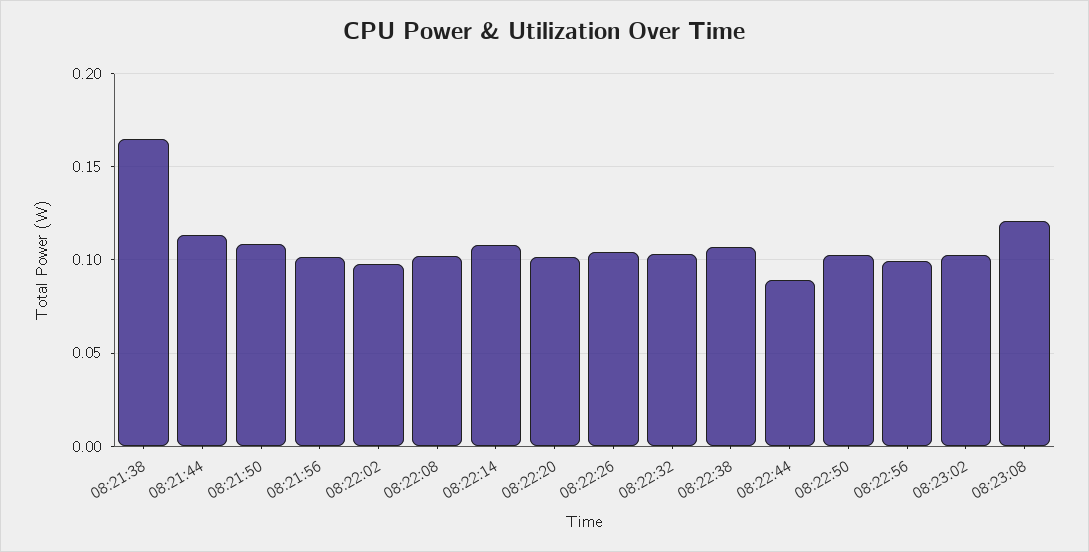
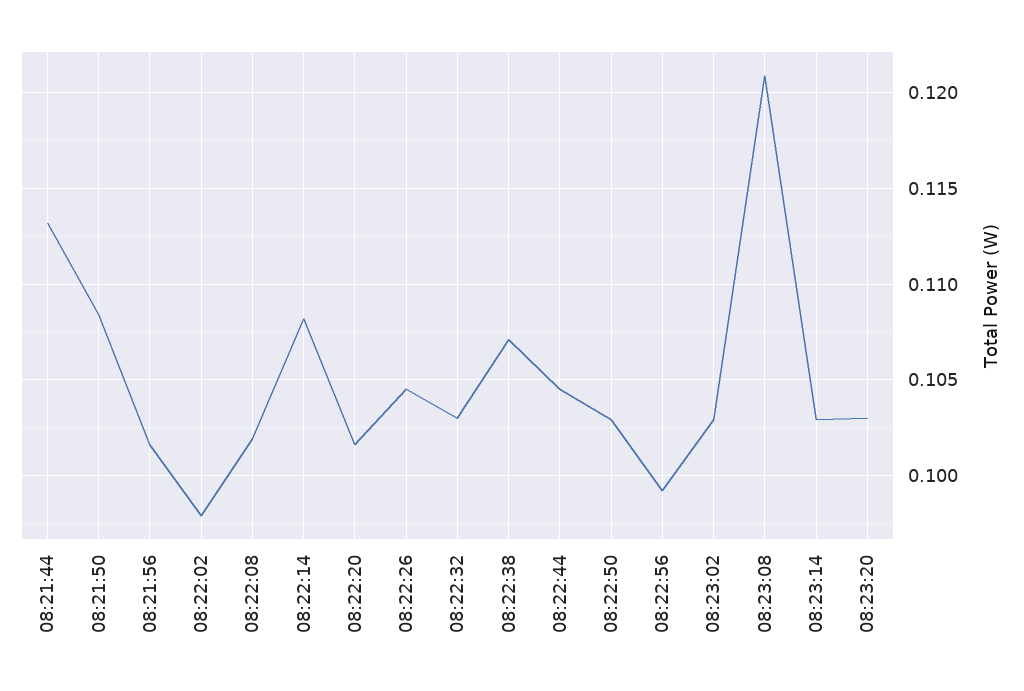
08:21:38: 0.165 -> none
08:22:44: 0.09 -> 0.1045
08:23:14: none -> 0.103
08:23:20: none -> 0.103

